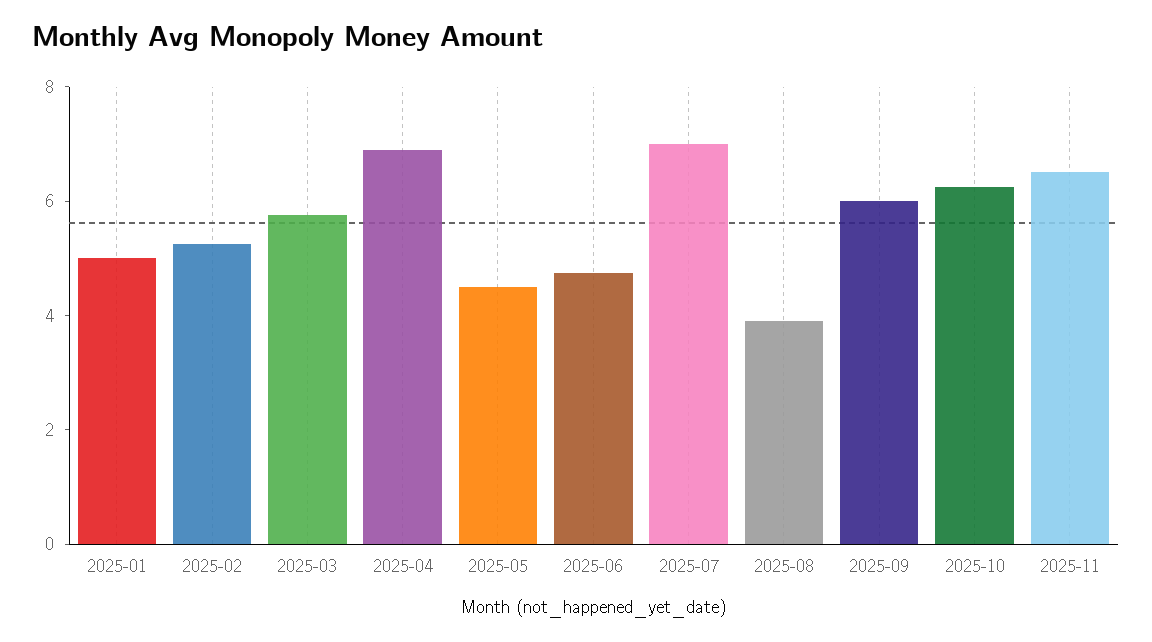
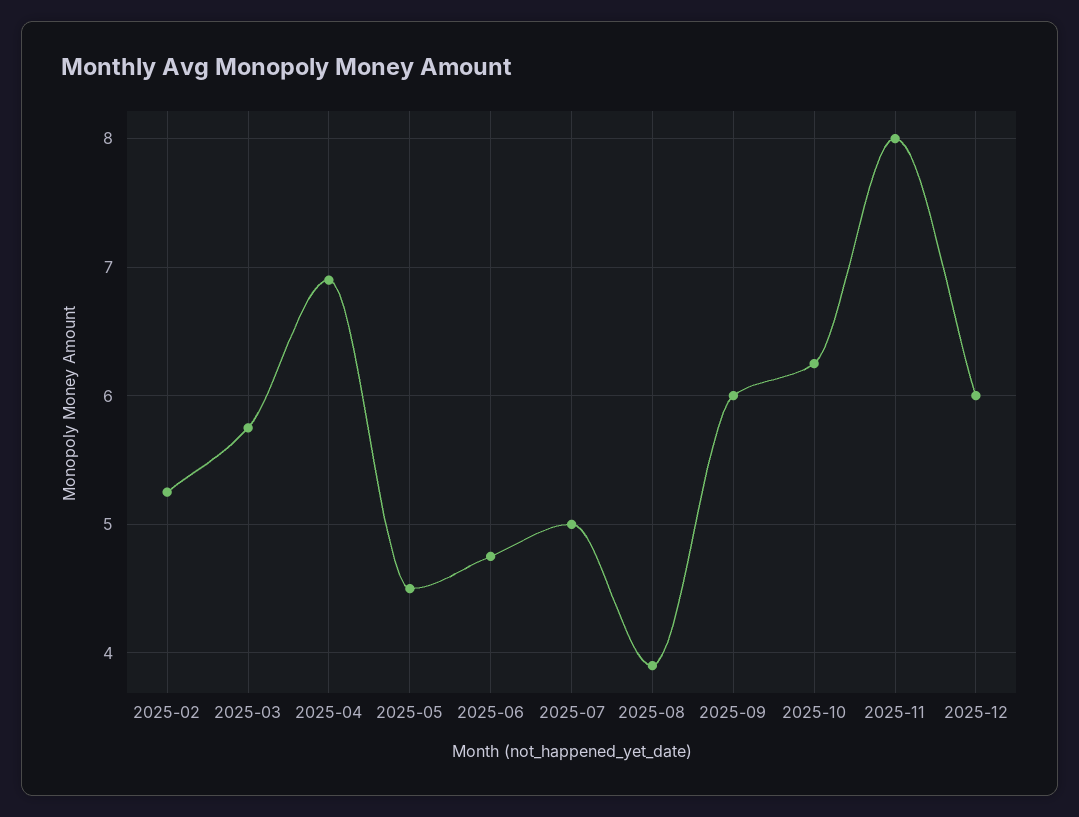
2025-01: 5 -> none
2025-07: 7 -> 5
2025-11: 6.5 -> 8
2025-12: none -> 6

